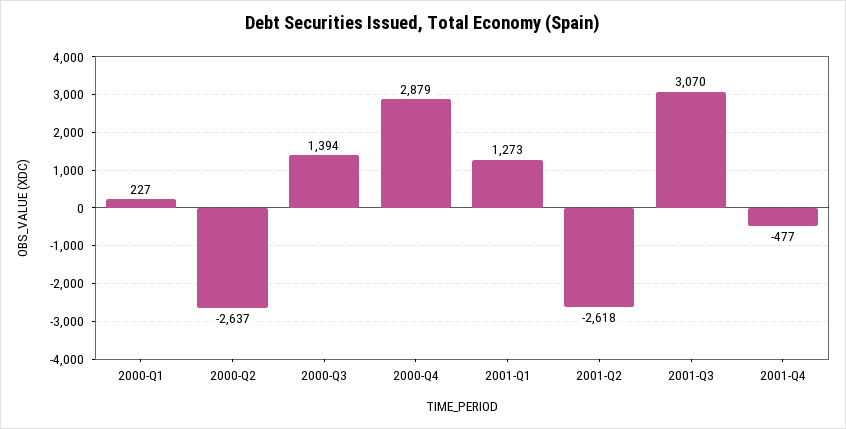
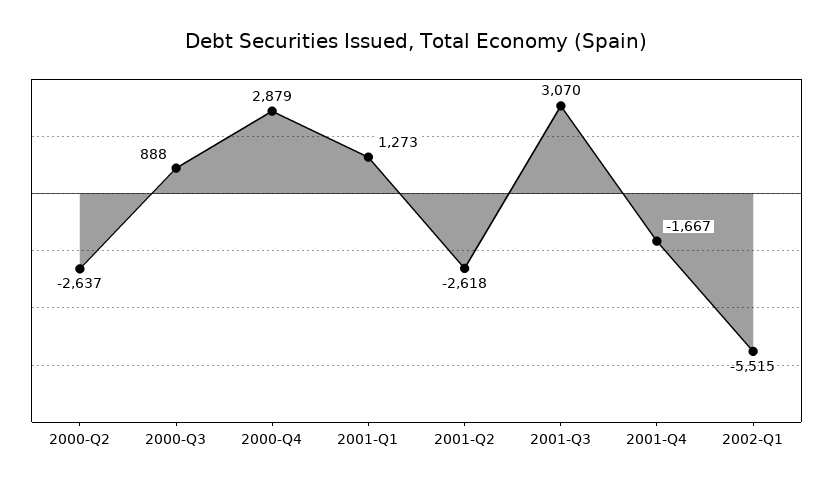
2000-Q1: 227 -> none
2000-Q3: 1394 -> 888
2001-Q4: -477 -> -1667
2002-Q1: none -> -5515

